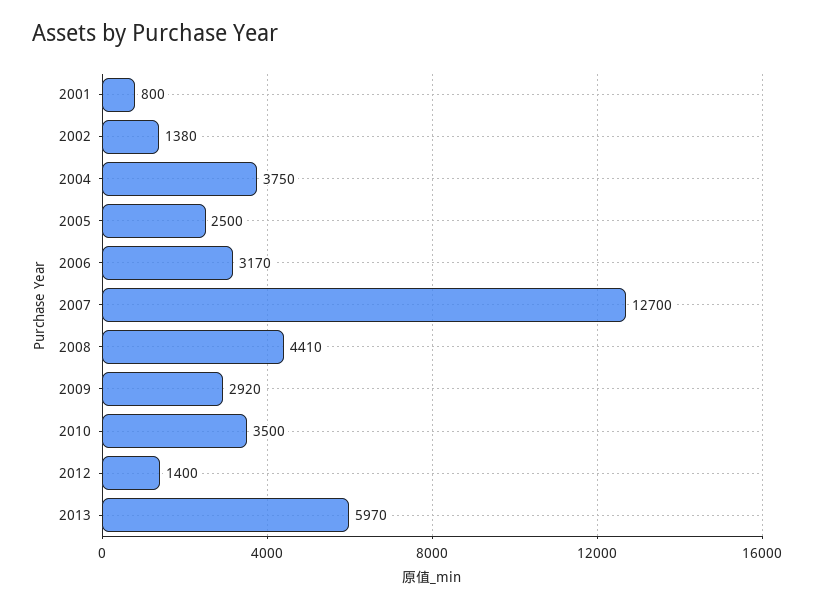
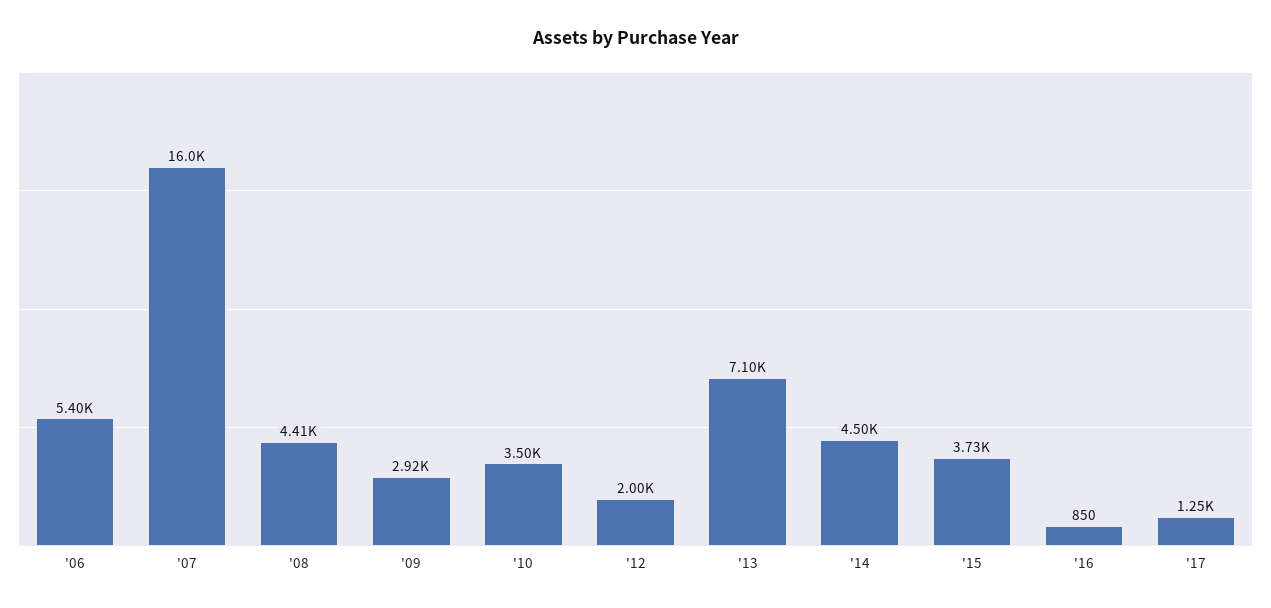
2001: 800 -> none
2002: 1380 -> none
2004: 3750 -> none
2005: 2500 -> none
2006: 3170 -> 5400
2007: 12700 -> 16000
2012: 1400 -> 2000
2013: 5970 -> 7100
'14: none -> 4500
'15: none -> 3730
'16: none -> 850
'17: none -> 1250

